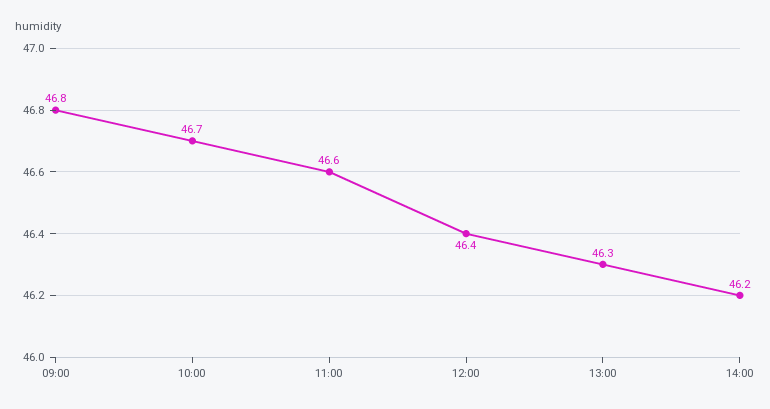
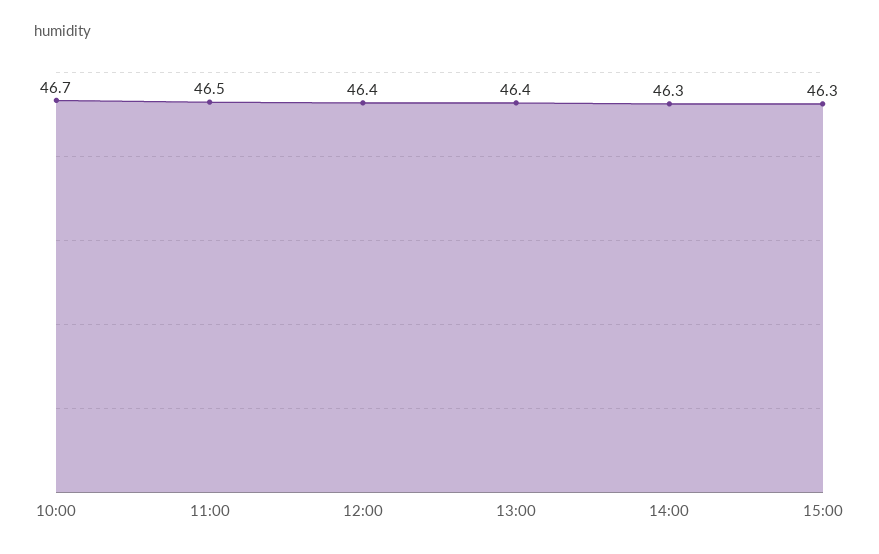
09:00: 46.8 -> none
11:00: 46.6 -> 46.5
13:00: 46.3 -> 46.4
14:00: 46.2 -> 46.3
15:00: none -> 46.3

